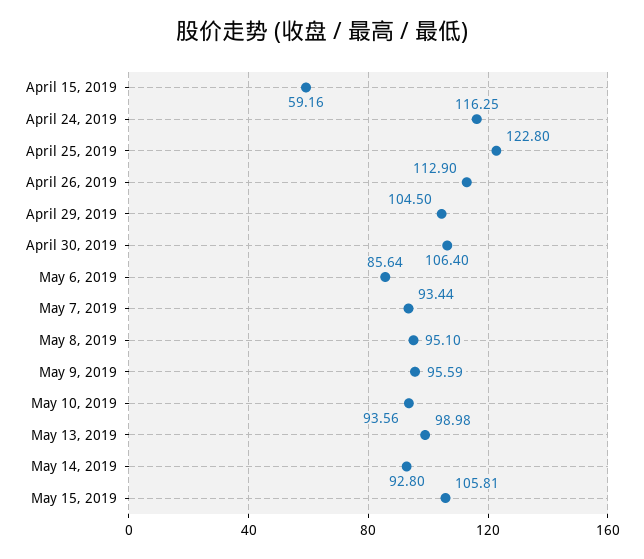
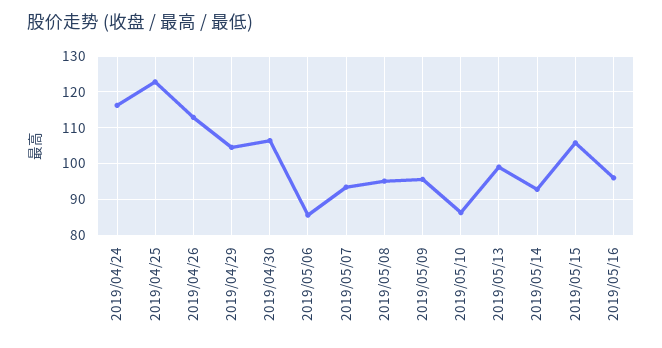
April 15, 2019: 59.16 -> none
May 10, 2019: 93.56 -> 86
2019/05/16: none -> 96

